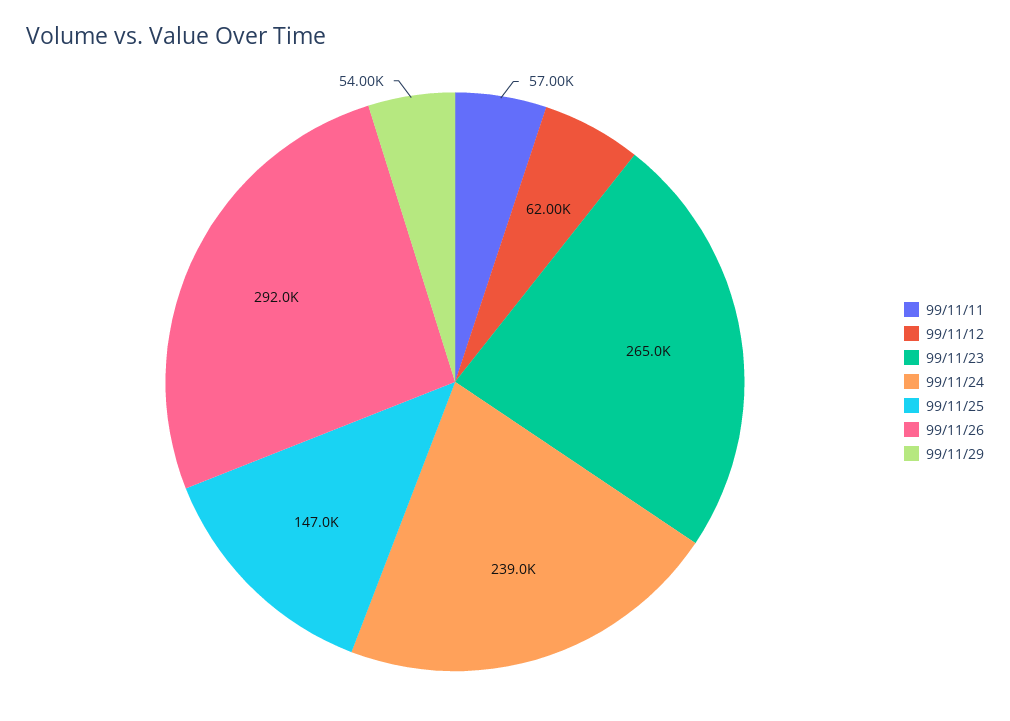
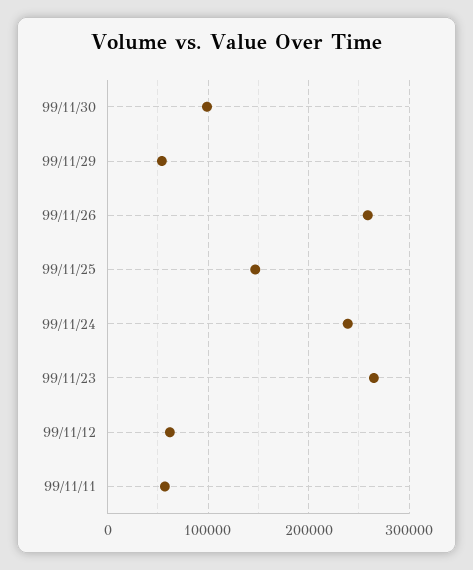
99/11/26: 292000 -> 260000
99/11/30: none -> 100000

